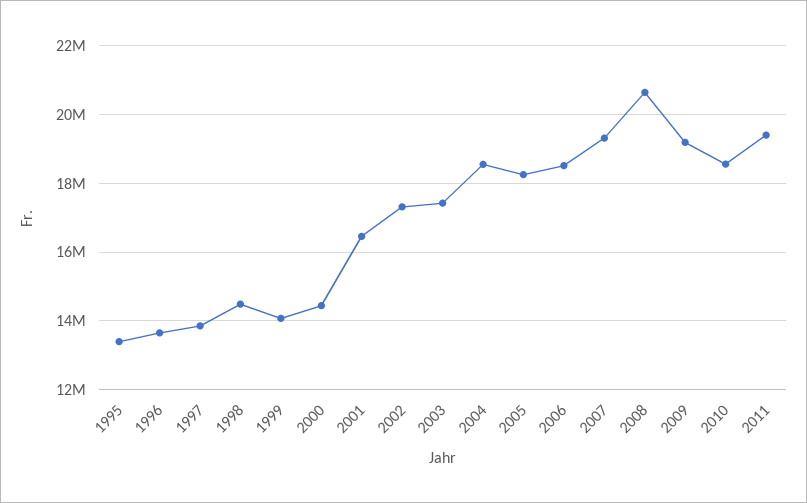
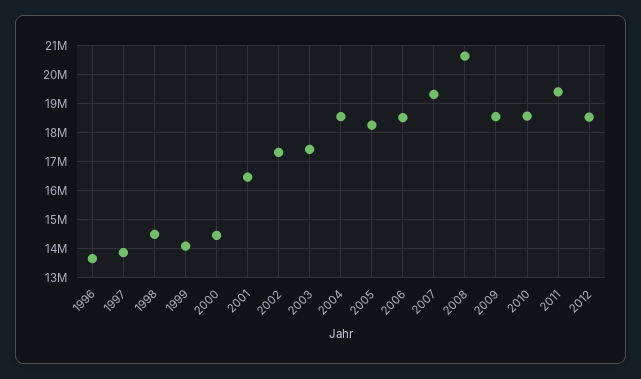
1995: 13400000 -> none
2009: 19200000 -> 18500000
2012: none -> 18500000

